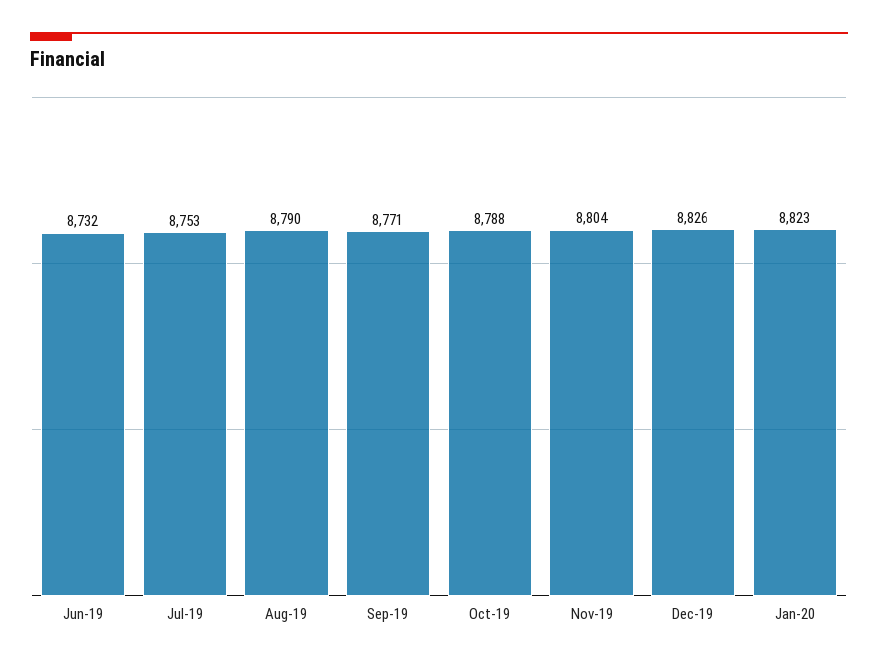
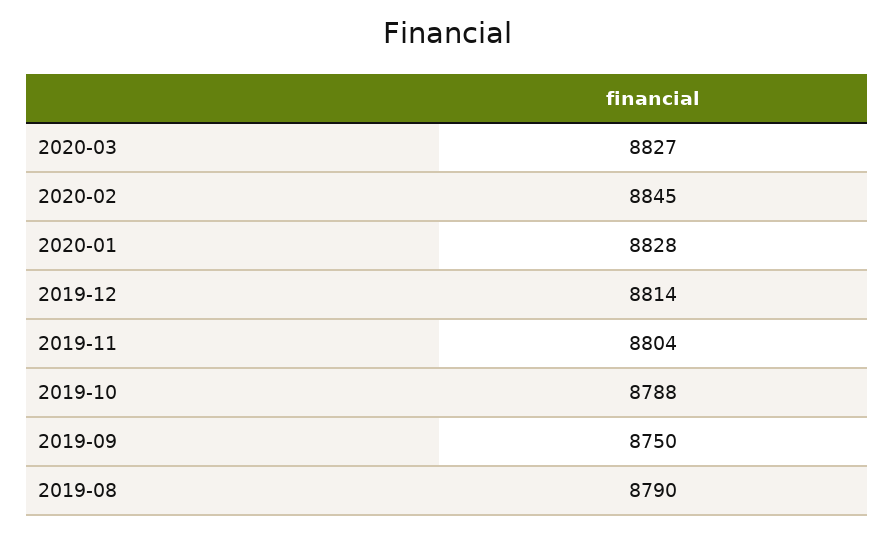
Jun-19: 8732 -> none
Jul-19: 8753 -> none
Sep-19: 8771 -> 8750
Dec-19: 8826 -> 8814
Jan-20: 8823 -> 8828
2020-03: none -> 8827
2020-02: none -> 8845

